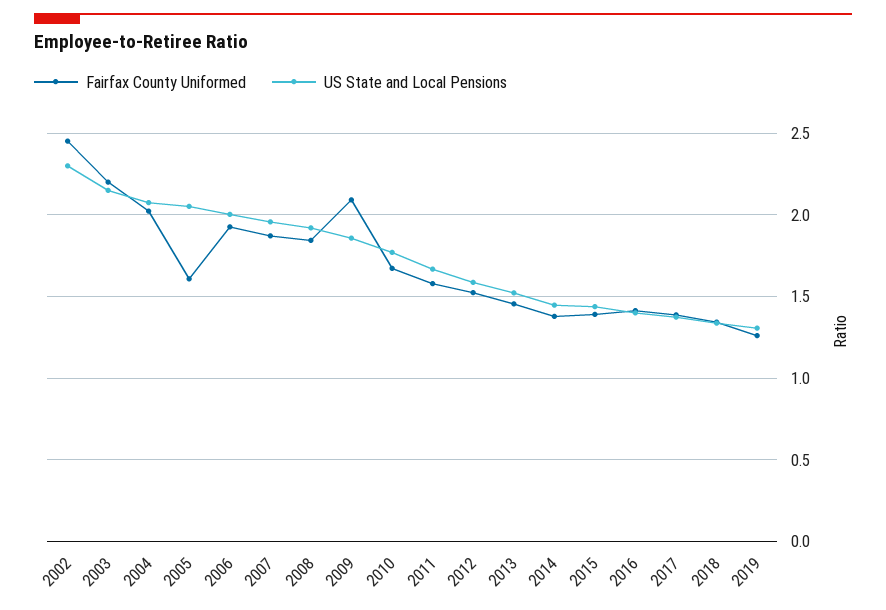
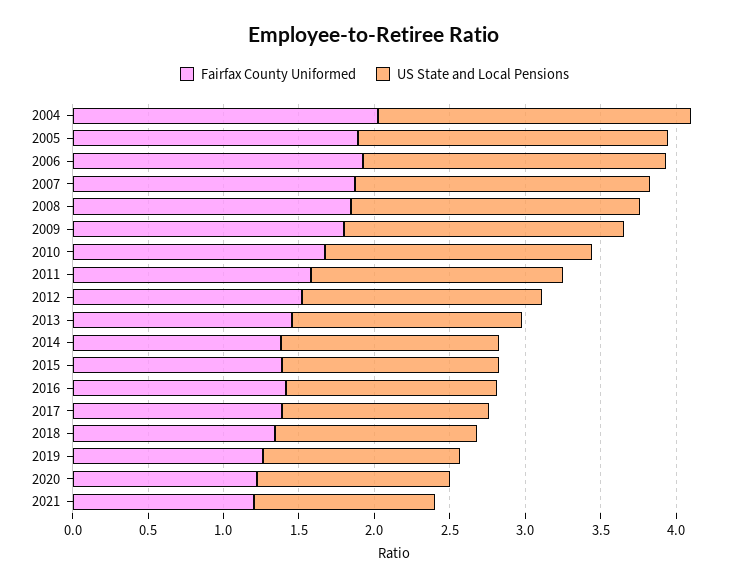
Fairfax County Uniformed, 2002: 2.45 -> none
US State and Local Pensions, 2002: 2.3 -> none
Fairfax County Uniformed, 2003: 2.2 -> none
US State and Local Pensions, 2003: 2.15 -> none
Fairfax County Uniformed, 2005: 1.6 -> 1.9
Fairfax County Uniformed, 2009: 2.1 -> 1.8
Fairfax County Uniformed, 2020: none -> 1.2
US State and Local Pensions, 2020: none -> 1.3
Fairfax County Uniformed, 2021: none -> 1.2
US State and Local Pensions, 2021: none -> 1.2

